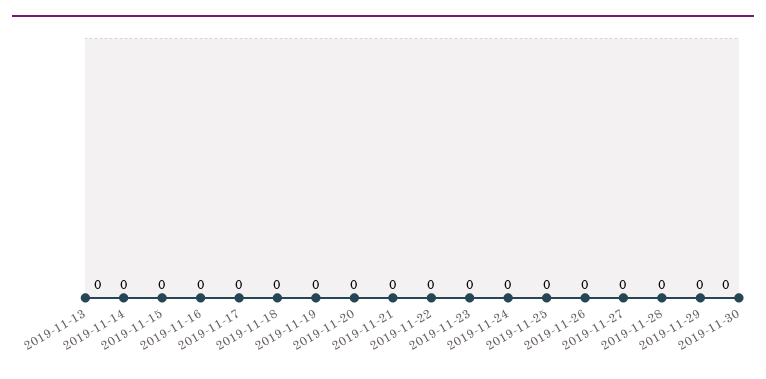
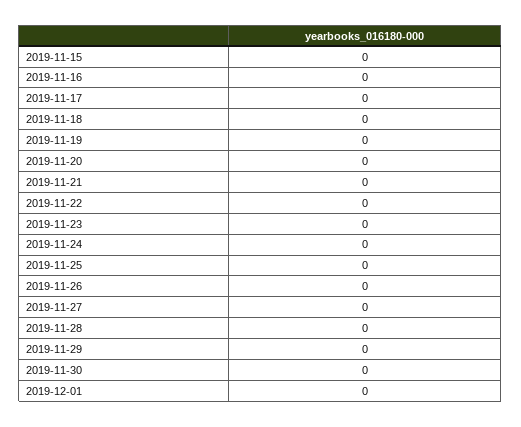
2019-11-13: 0 -> none
2019-11-14: 0 -> none
2019-12-01: none -> 0

